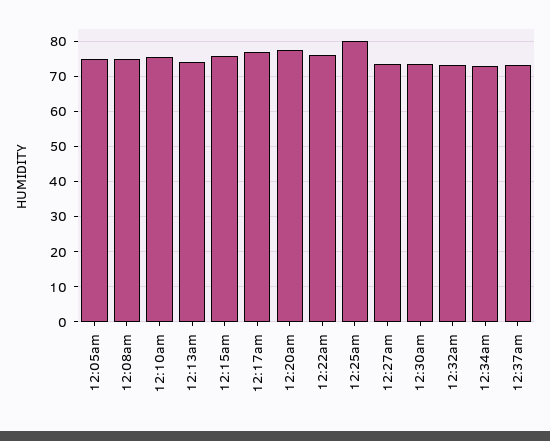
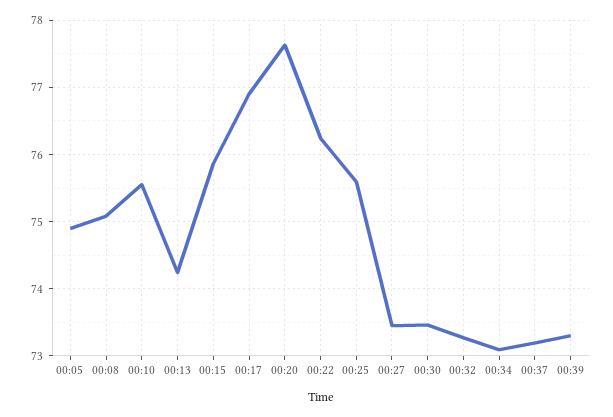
12:25am: 80 -> 75.6
00:39: none -> 73.3

